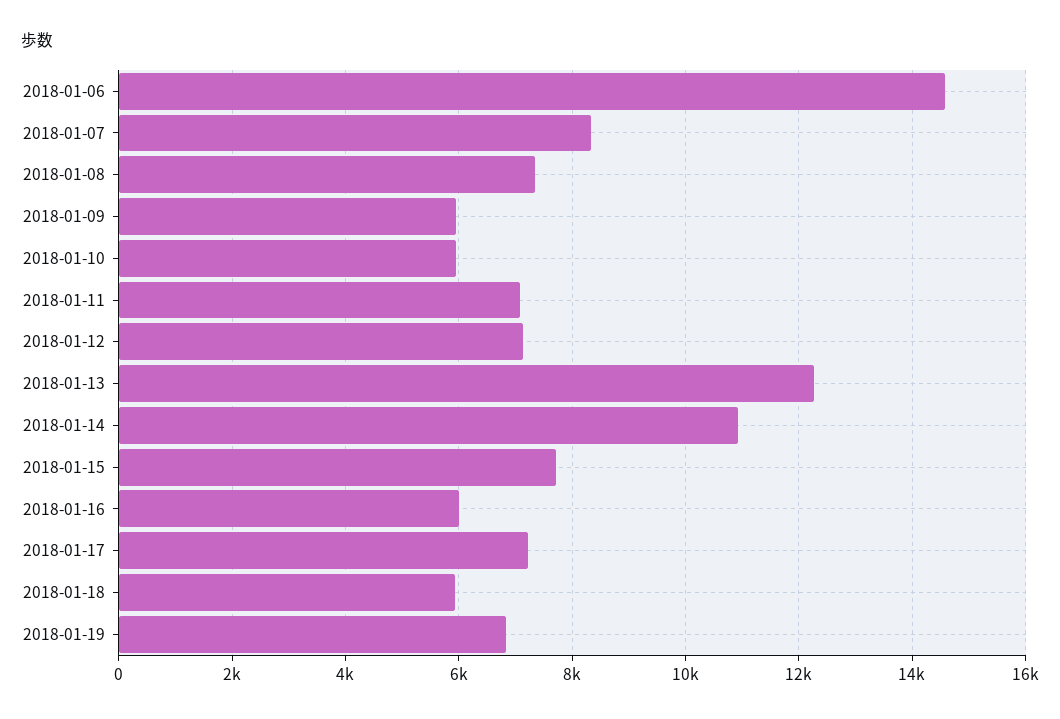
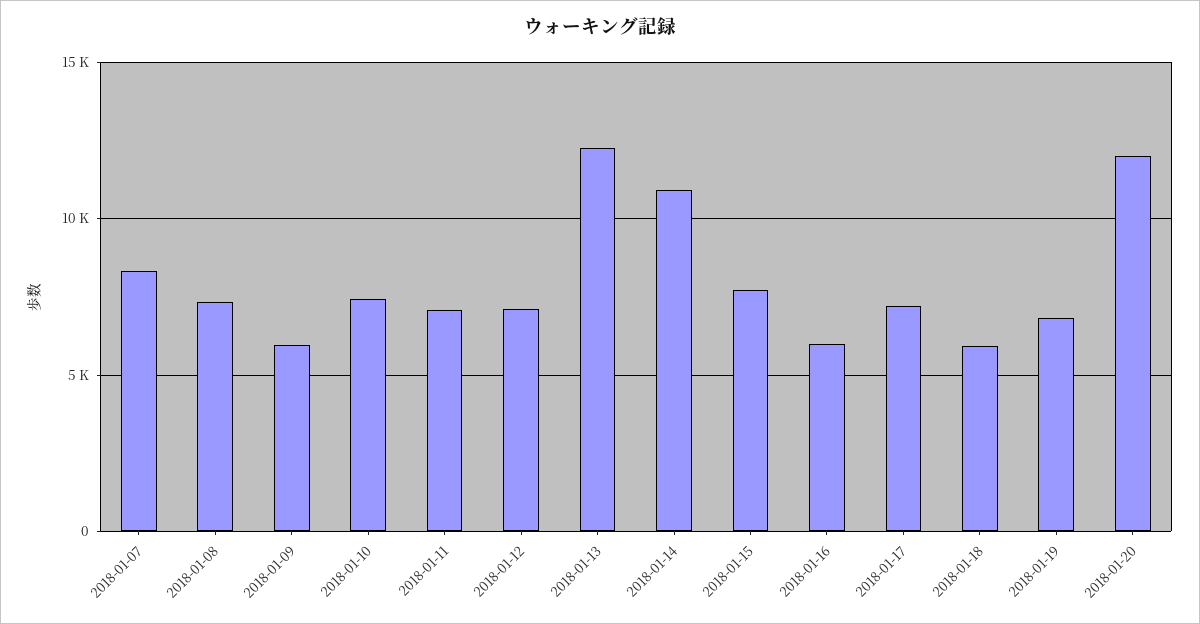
2018-01-06: 14600 -> none
2018-01-10: 6000 -> 7500
2018-01-20: none -> 12000

